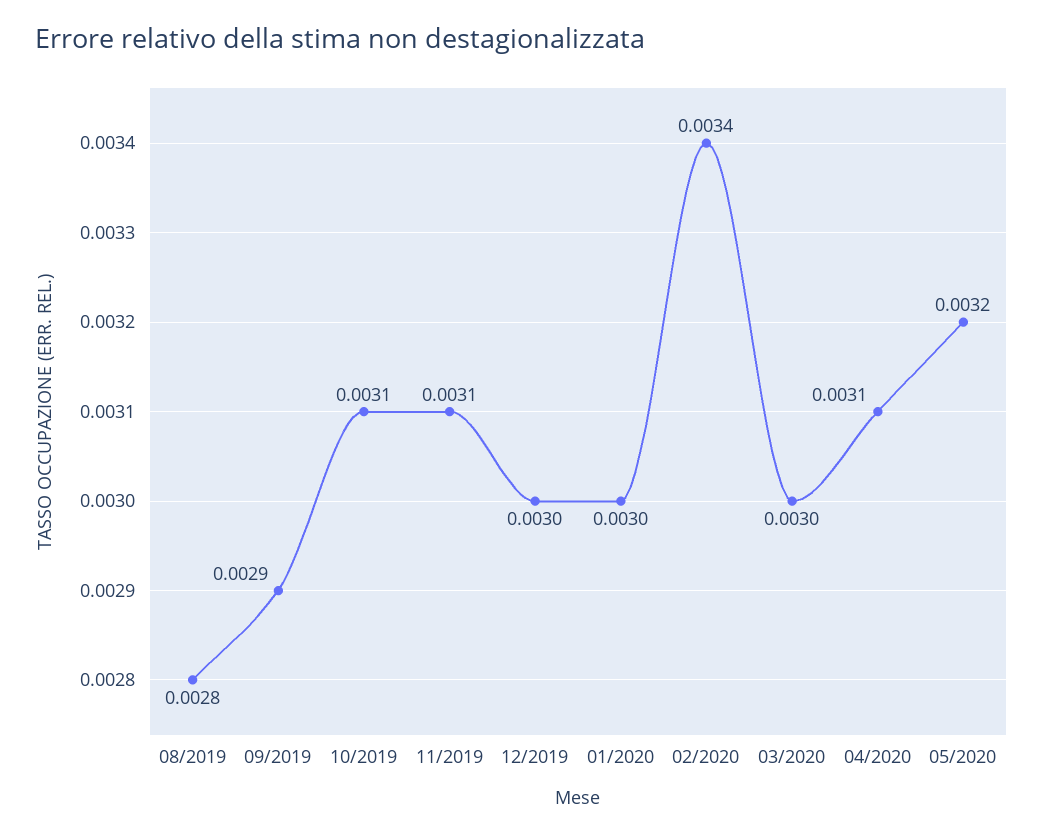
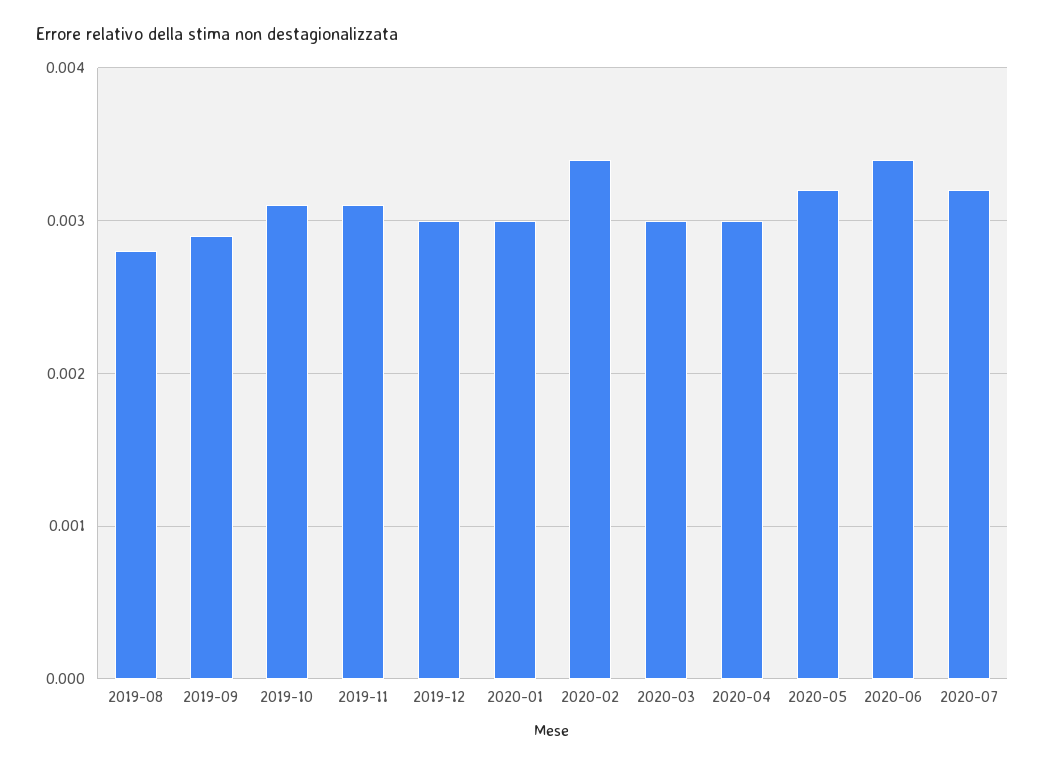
04/2020: 0.0031 -> 0.003
2020-06: none -> 0.0034
2020-07: none -> 0.0032

